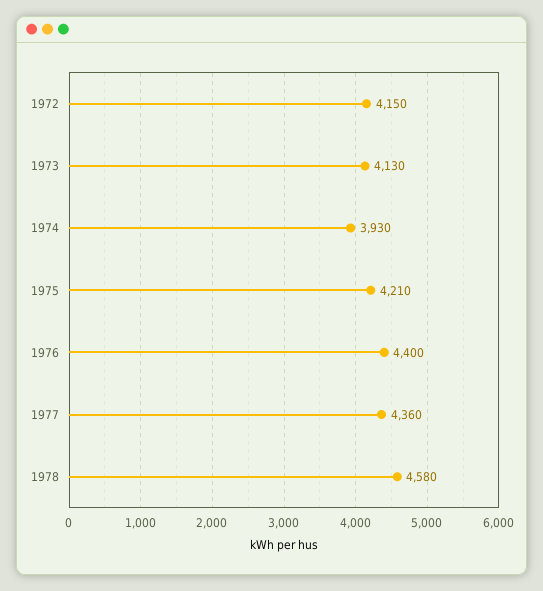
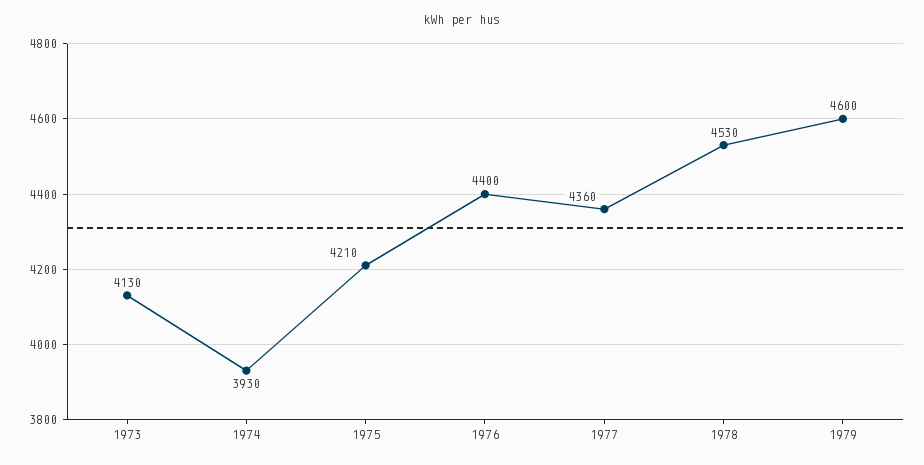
1972: 4150 -> none
1978: 4580 -> 4530
1979: none -> 4600

